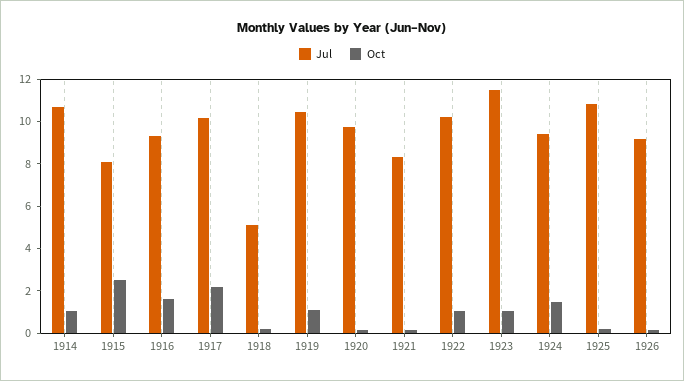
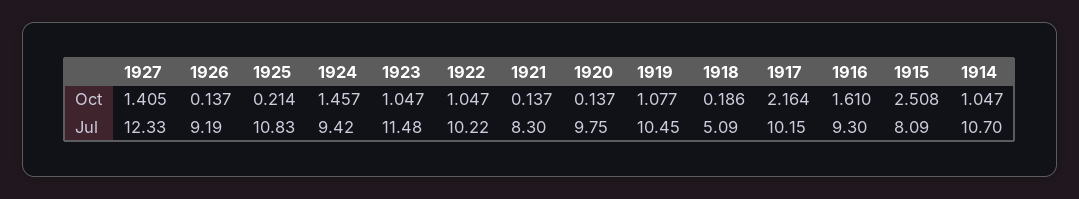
Oct, 1927: none -> 1.405
Jul, 1927: none -> 12.33

